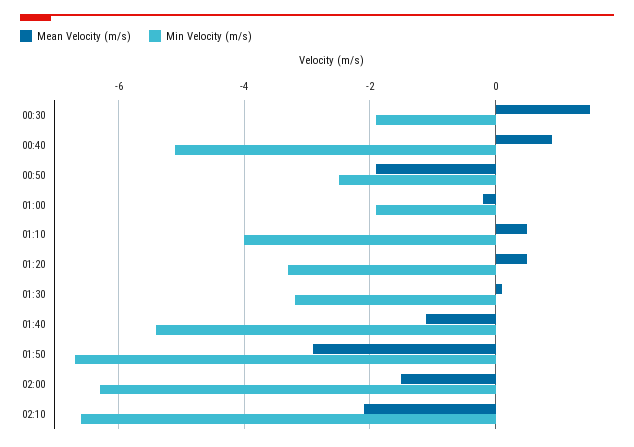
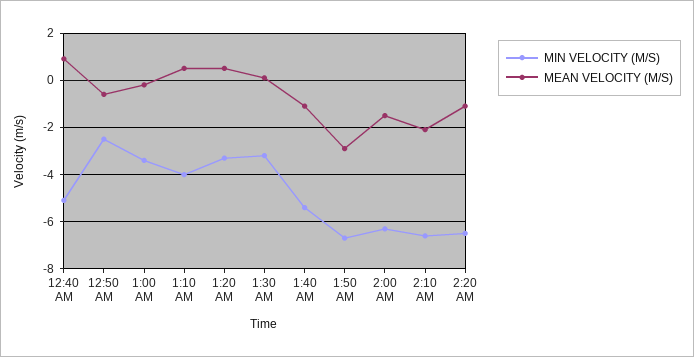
Mean Velocity (m/s), 00:30: 1.5 -> none
Min Velocity (m/s), 00:30: -2 -> none
Mean Velocity (m/s), 00:50: -2 -> -0.5
Min Velocity (m/s), 01:00: -2 -> -3.5
Min Velocity (m/s), 2:20 AM: none -> -6.5
Mean Velocity (m/s), 2:20 AM: none -> -1

